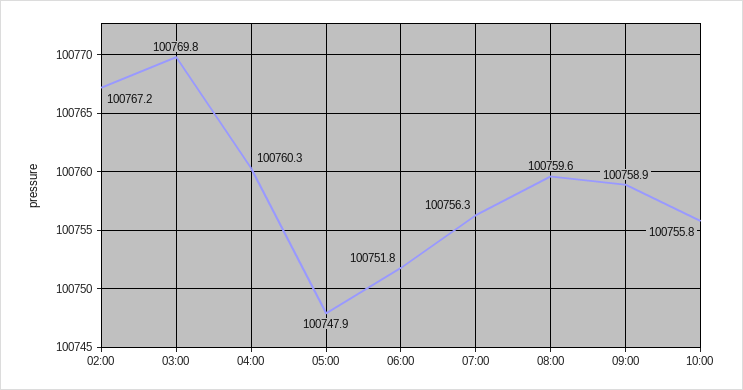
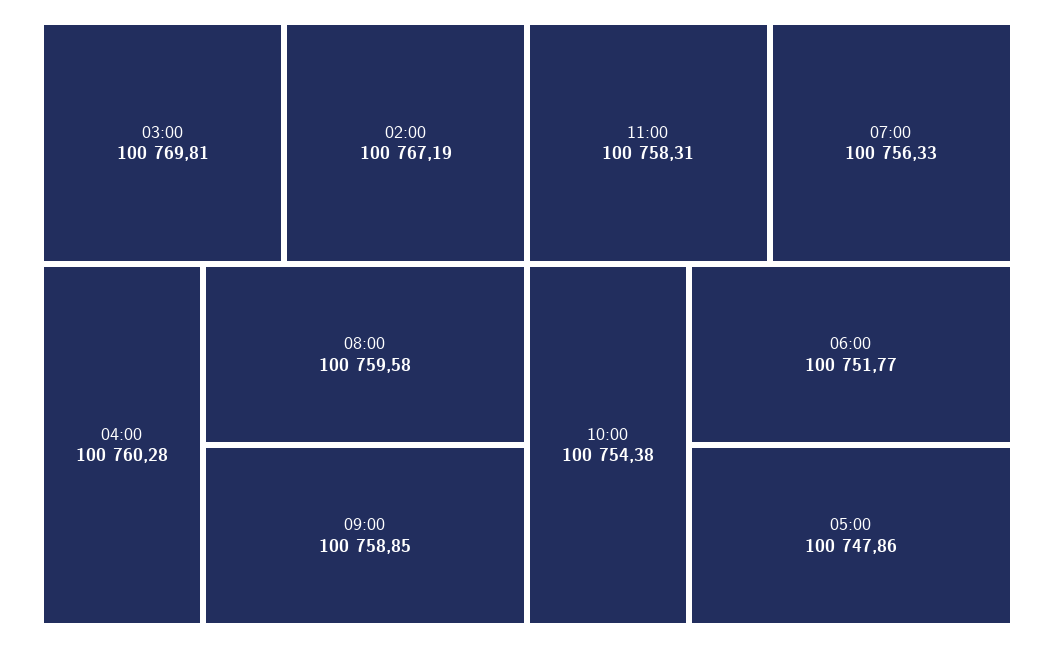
10:00: 100755.8 -> 100754.38
11:00: none -> 100758.31

